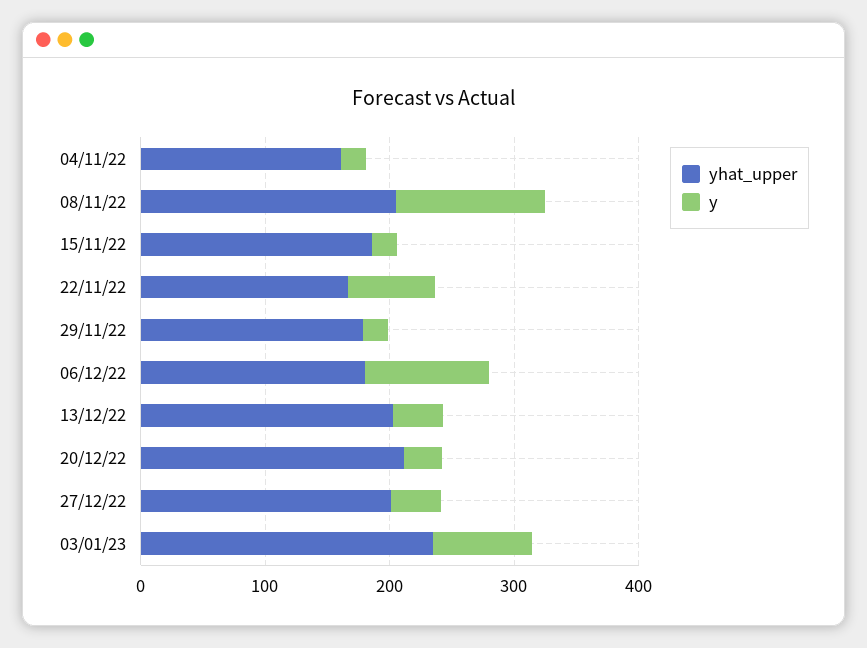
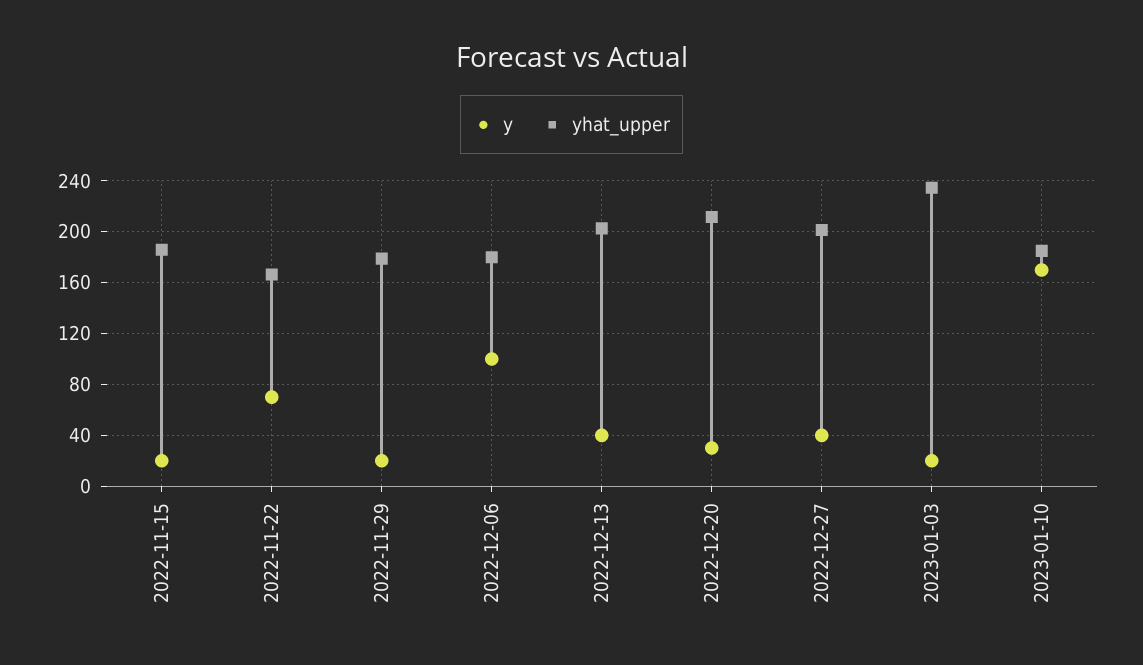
yhat_upper, 04/11/22: 160 -> none
y, 04/11/22: 20 -> none
yhat_upper, 08/11/22: 200 -> none
y, 08/11/22: 120 -> none
y, 03/01/23: 80 -> 20
y, 2023-01-10: none -> 170
yhat_upper, 2023-01-10: none -> 185

